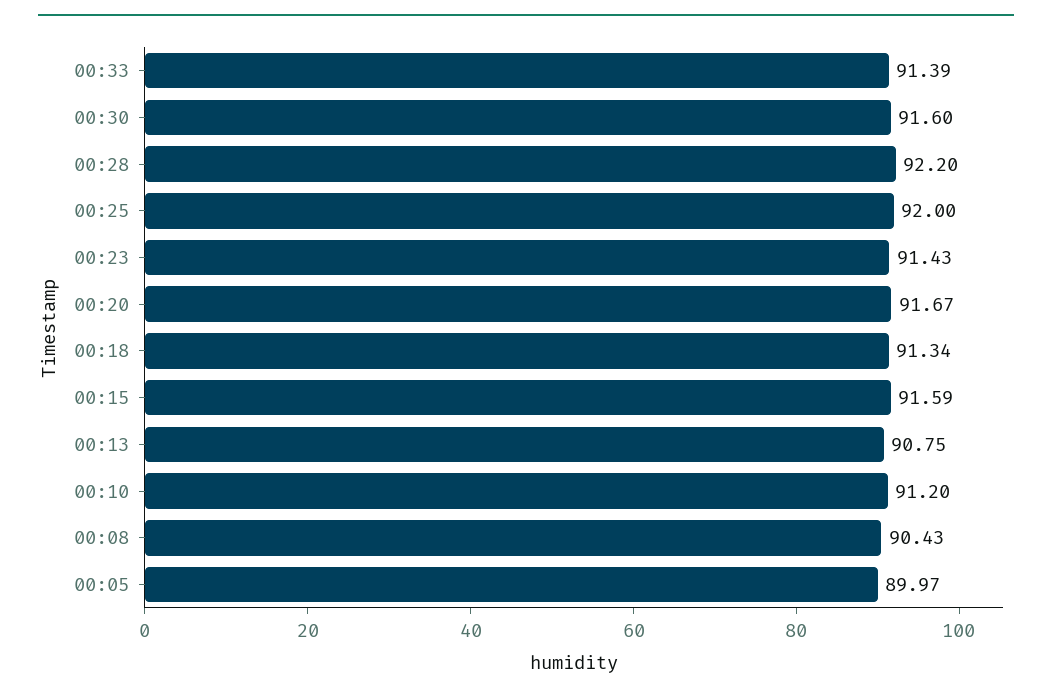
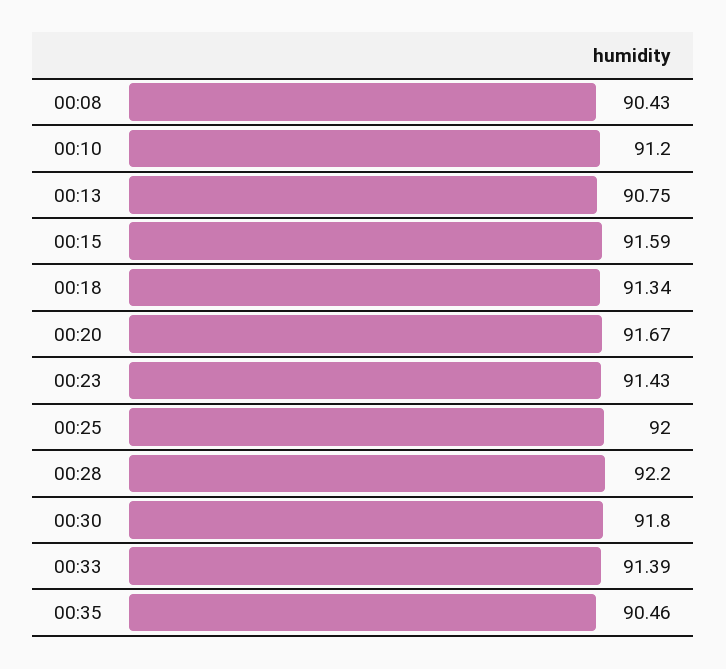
00:30: 91.6 -> 91.8
00:05: 89.97 -> none
00:35: none -> 90.46

